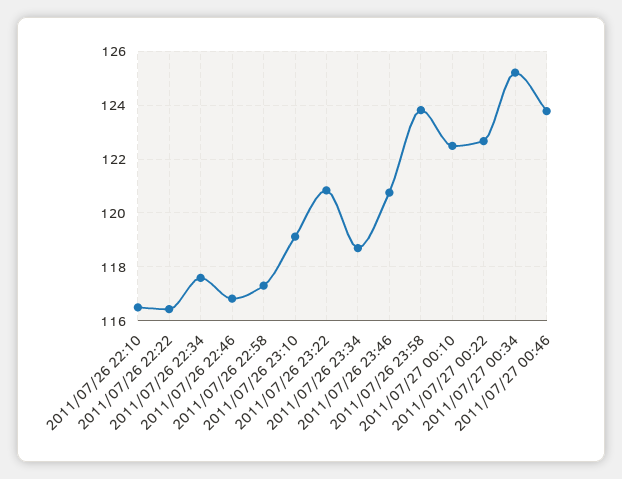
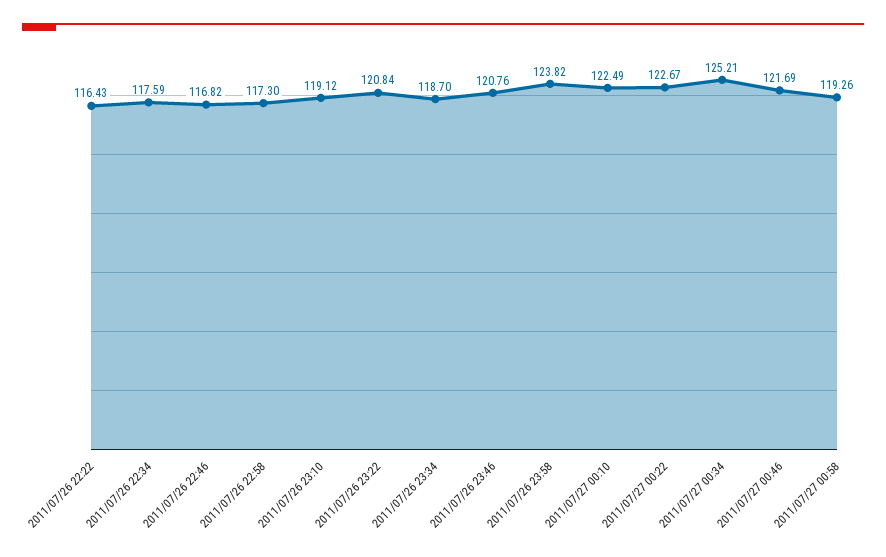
2011/07/26 22:10: 116.5 -> none
2011/07/27 00:46: 123.75 -> 121.69
2011/07/27 00:58: none -> 119.26

